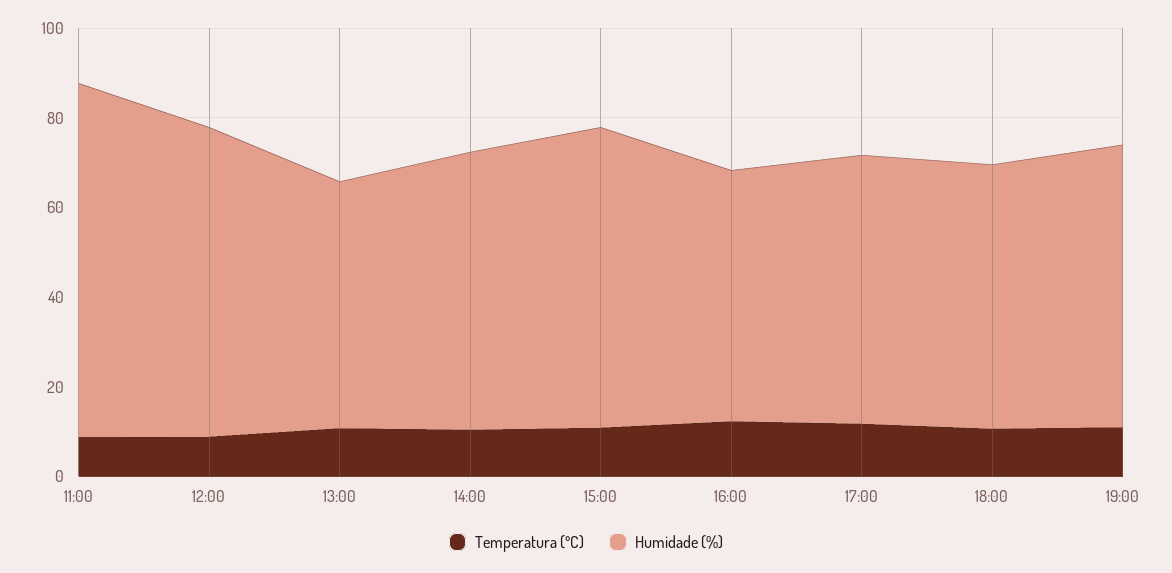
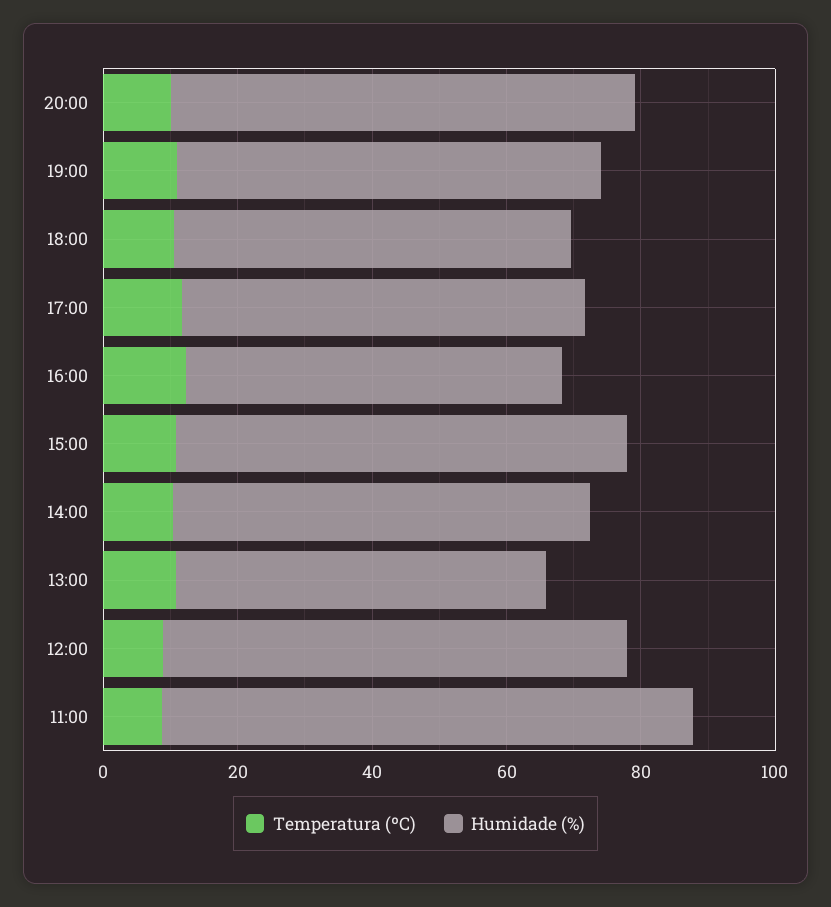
Temperatura (ºC), 20:00: none -> 10
Humidade (%), 20:00: none -> 70

